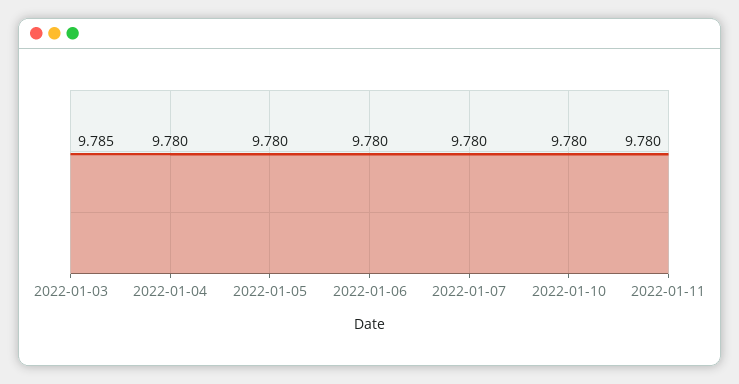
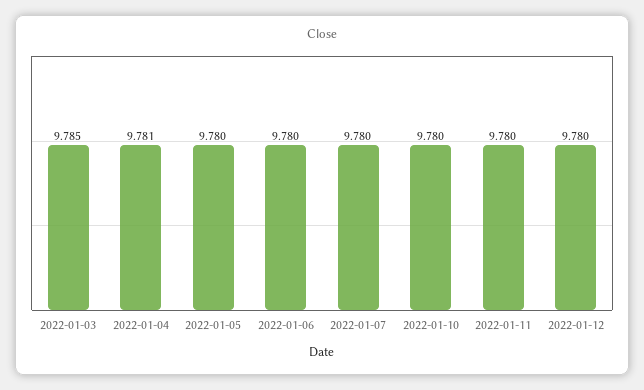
2022-01-04: 9.78 -> 9.781
2022-01-12: none -> 9.78

